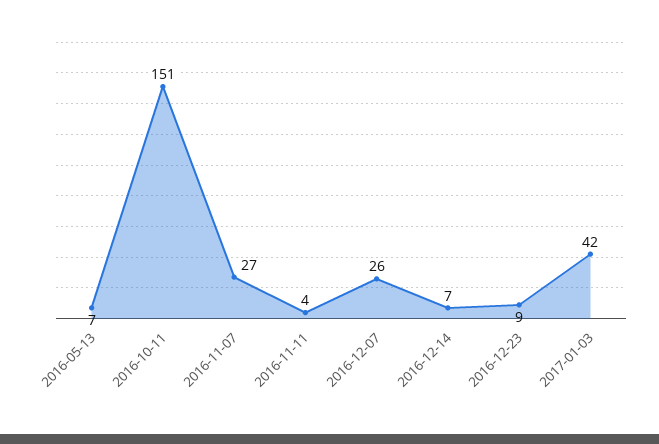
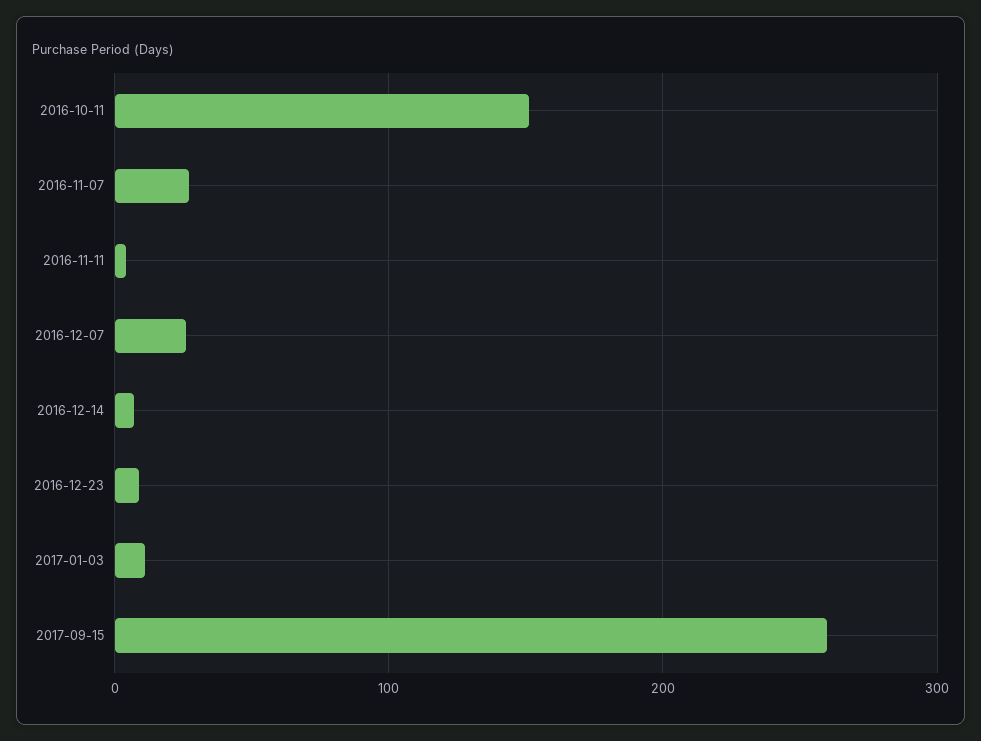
2016-05-13: 7 -> none
2017-01-03: 42 -> 10
2017-09-15: none -> 260

